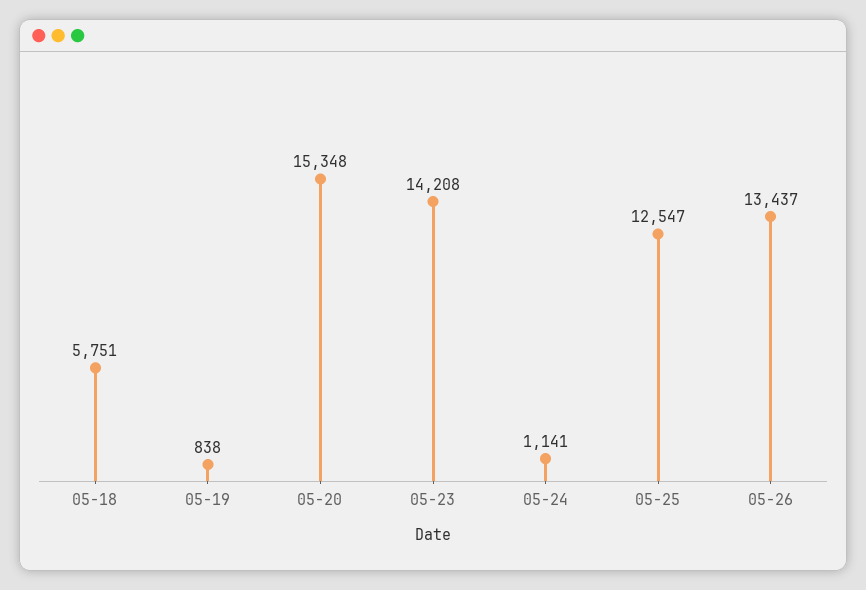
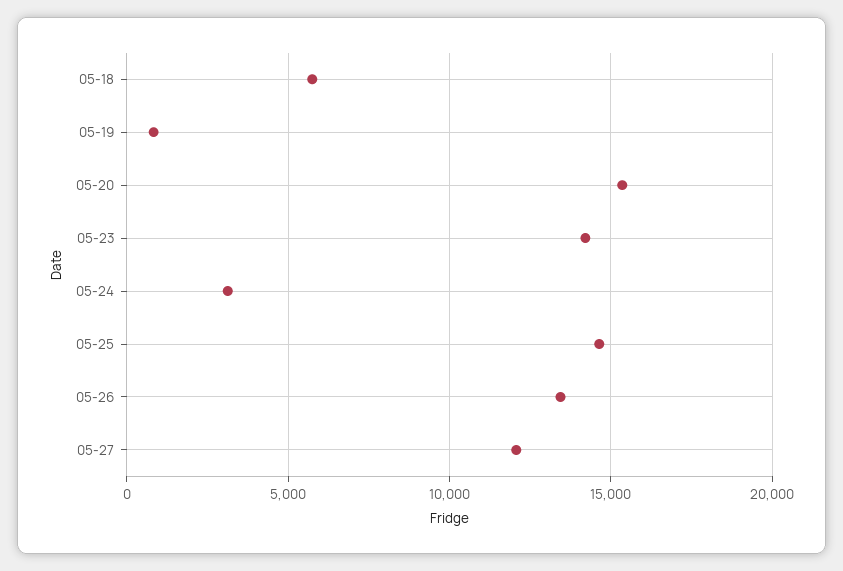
05-24: 1141 -> 3000
05-25: 12547 -> 14500
05-27: none -> 12000

